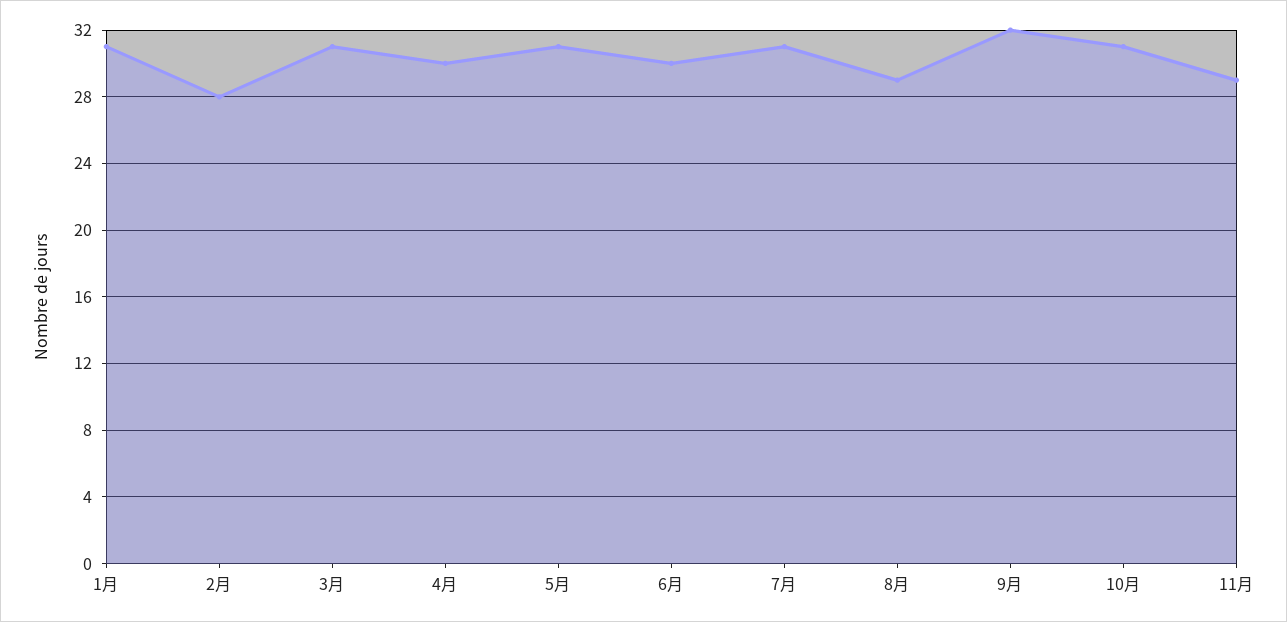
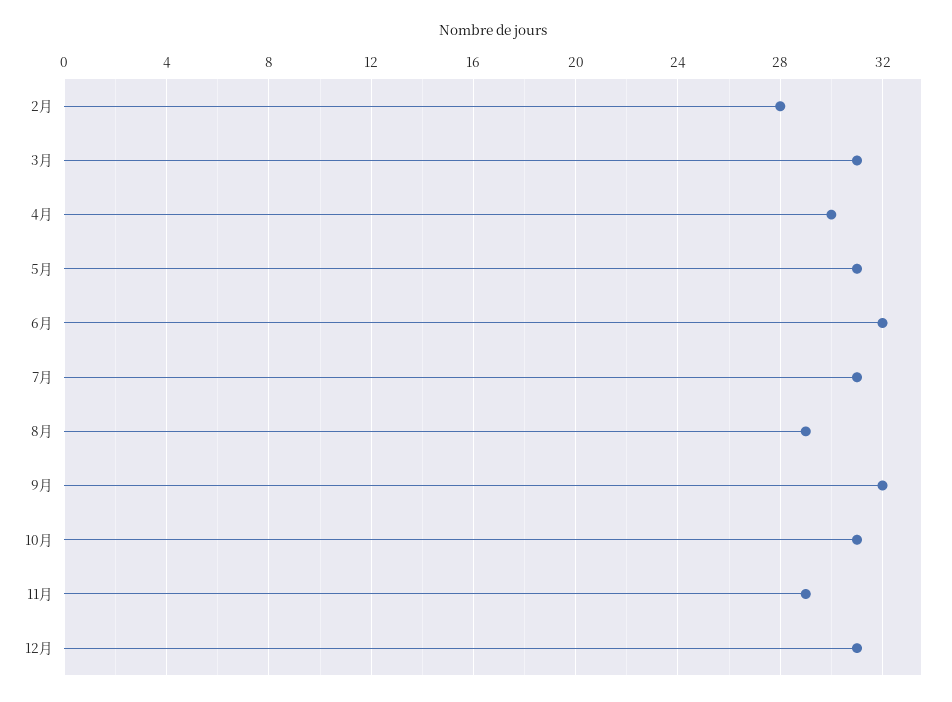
1月: 31 -> none
6月: 30 -> 32
12月: none -> 31

